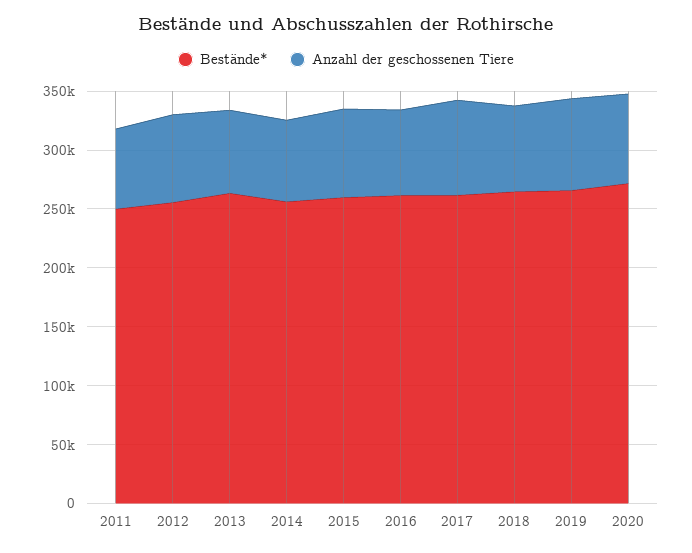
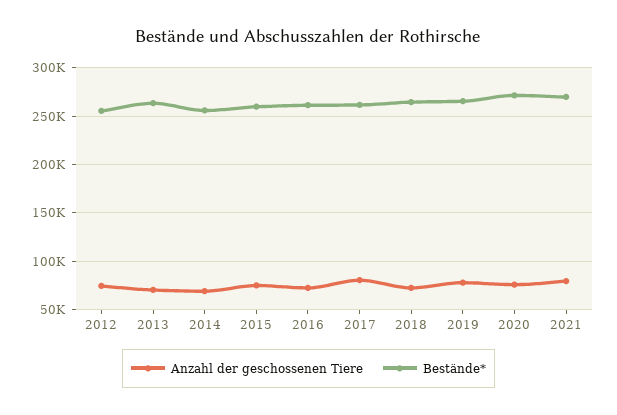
Bestände*, 2011: 250000 -> none
Anzahl der geschossenen Tiere, 2011: 70000 -> none
Anzahl der geschossenen Tiere, 2021: none -> 80000
Bestände*, 2021: none -> 270000

